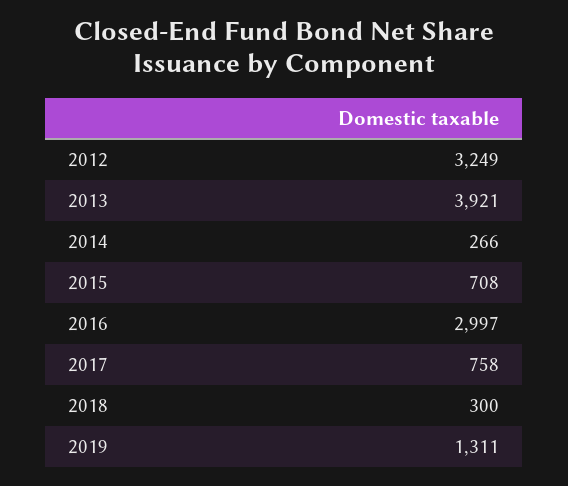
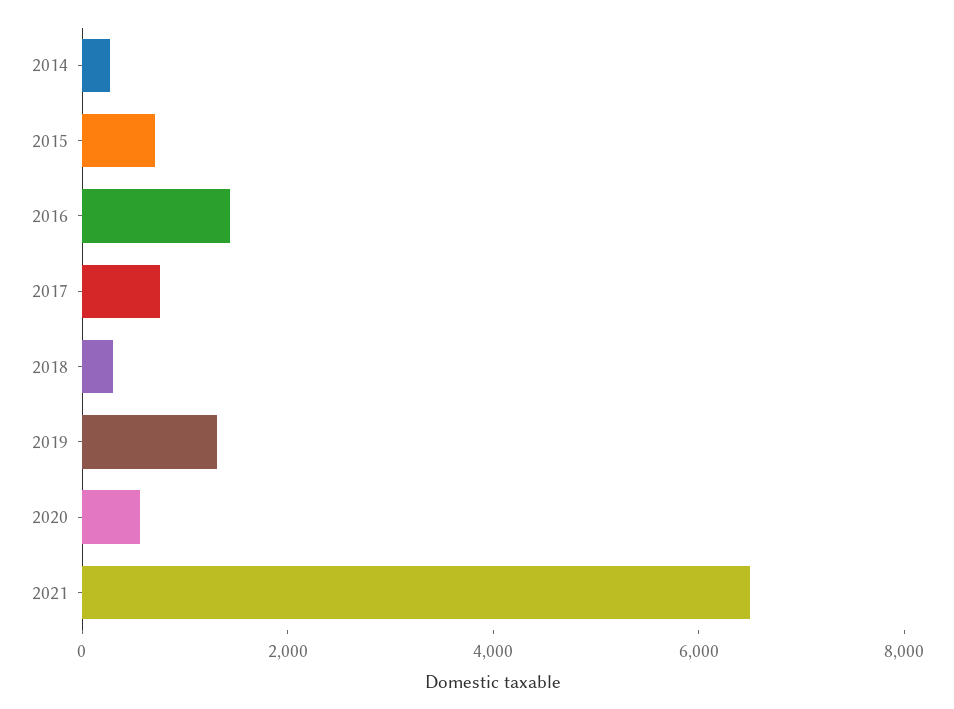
2012: 3249 -> none
2013: 3921 -> none
2016: 2997 -> 1500
2020: none -> 500
2021: none -> 6500

